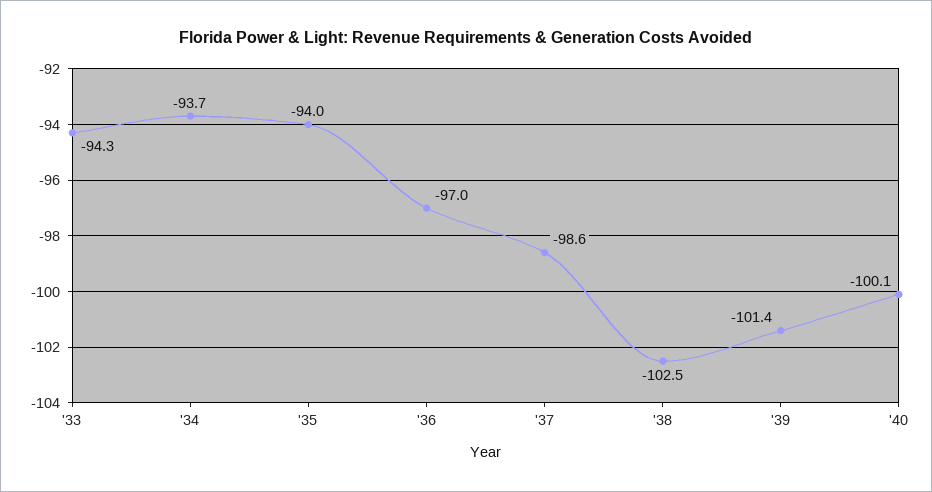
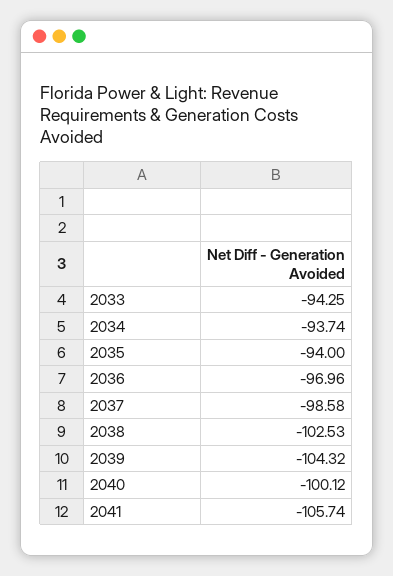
'39: -101.4 -> -104.32
2041: none -> -105.74

